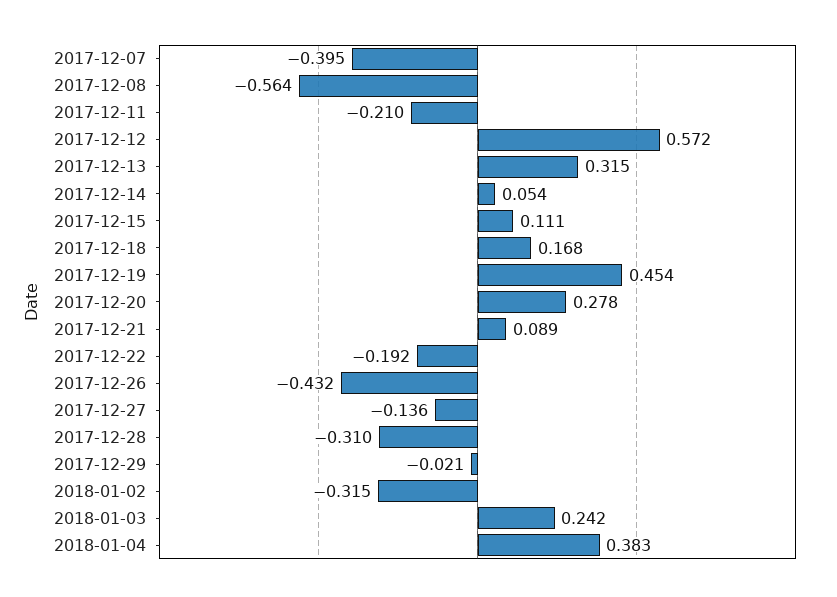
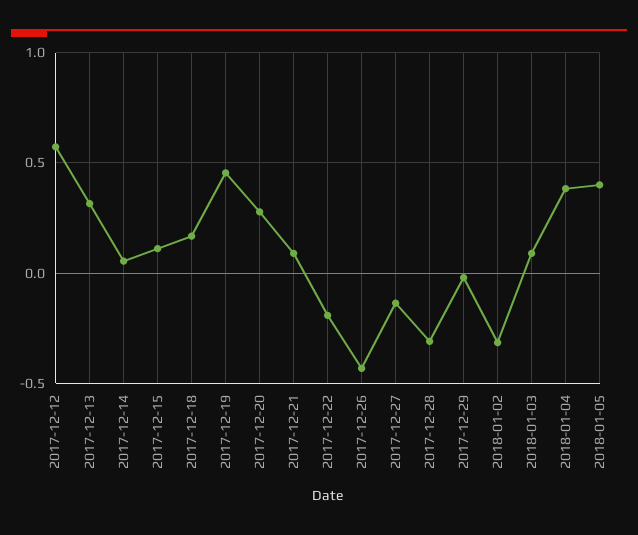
2017-12-07: -0.395 -> none
2017-12-08: -0.564 -> none
2017-12-11: -0.21 -> none
2018-01-03: 0.242 -> 0.1
2018-01-05: none -> 0.4

